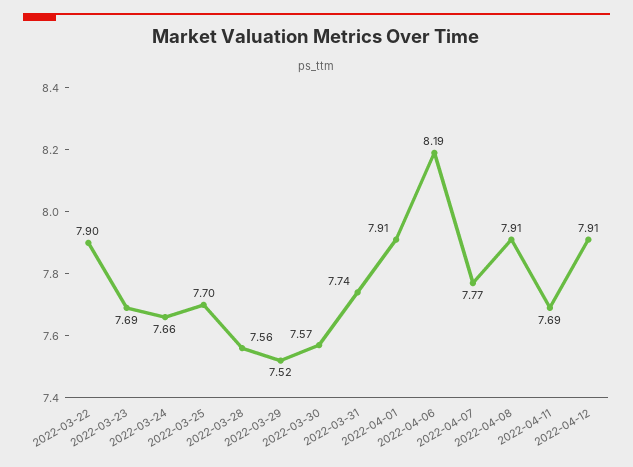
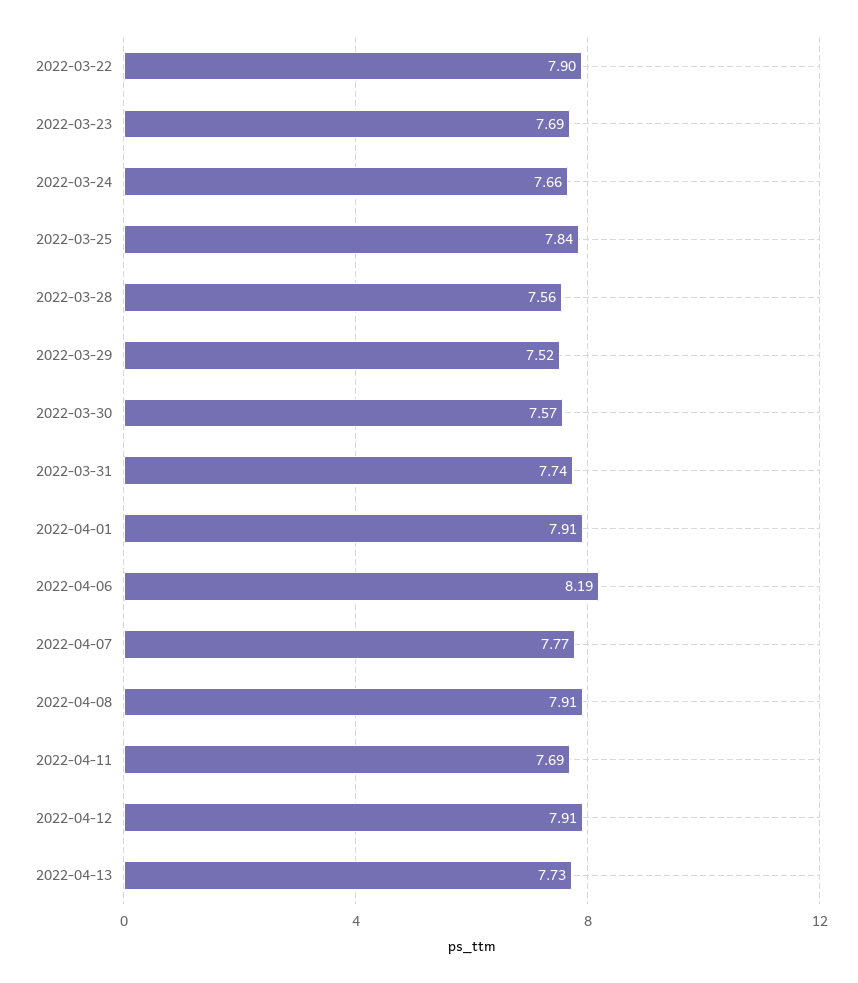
2022-03-25: 7.7 -> 7.84
2022-04-13: none -> 7.73

